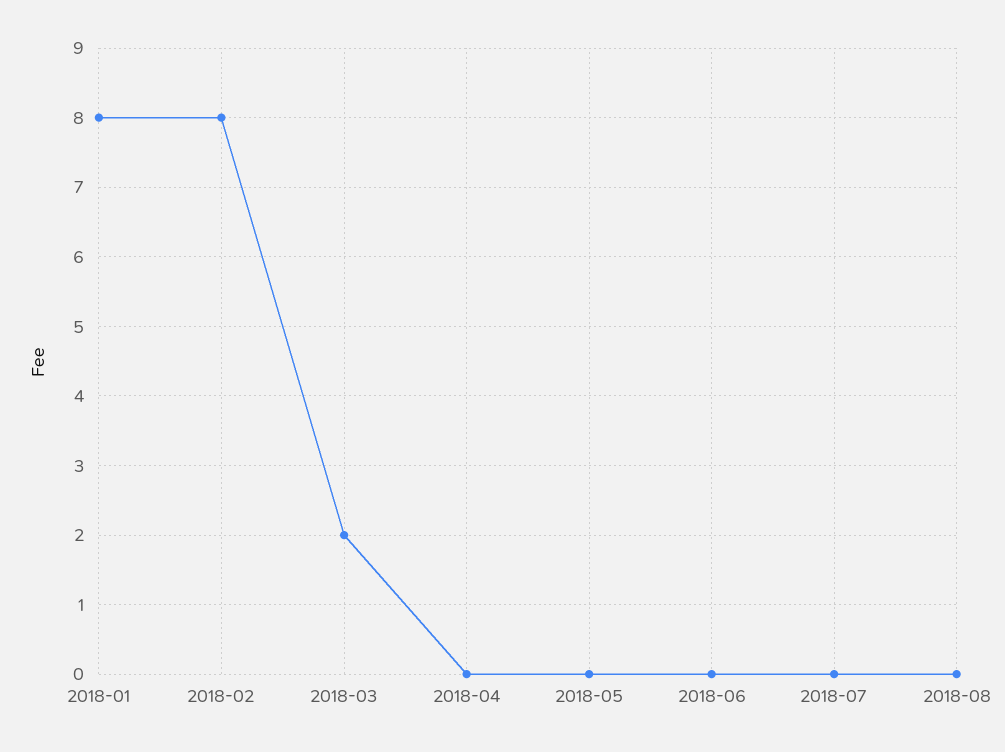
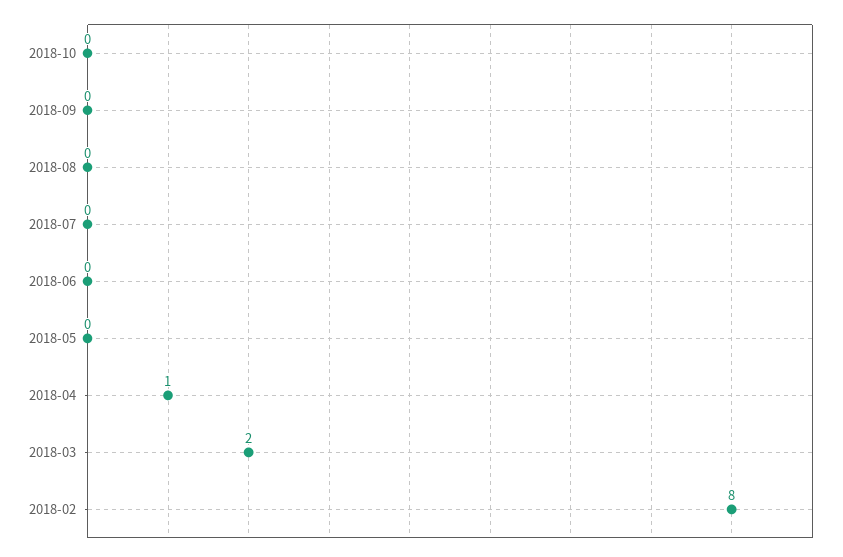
2018-01: 8 -> none
2018-04: 0 -> 1
2018-10: none -> 0
2018-09: none -> 0

